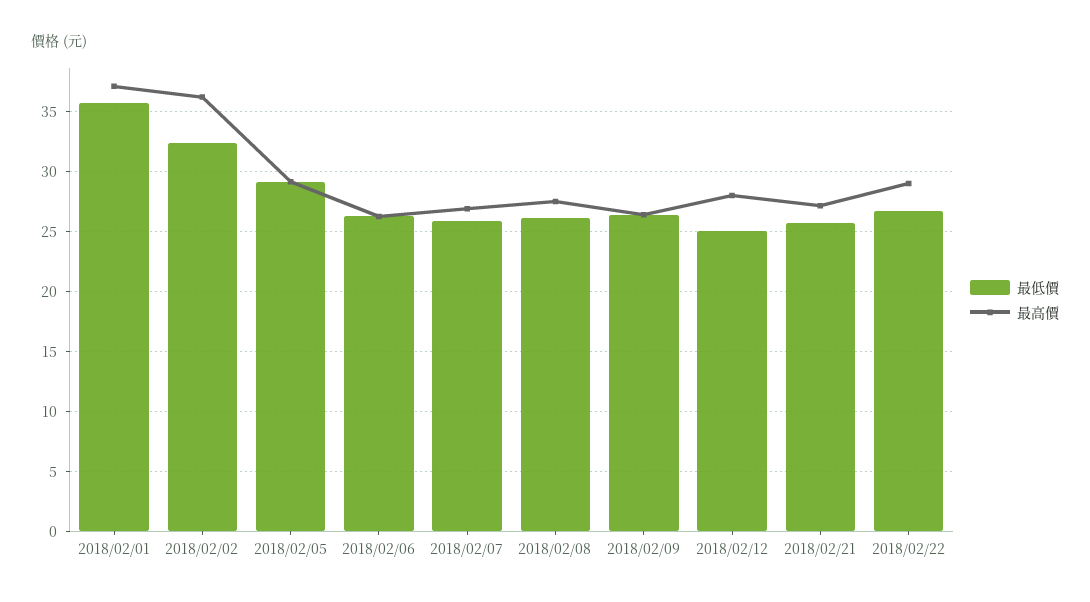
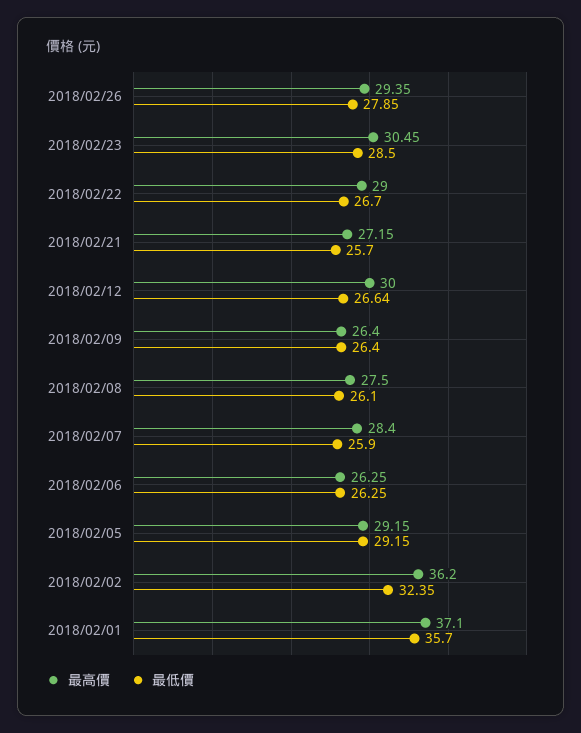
最高價, 2018/02/07: 27 -> 28.4
最低價, 2018/02/12: 25 -> 26.64
最高價, 2018/02/12: 28 -> 30
最高價, 2018/02/26: none -> 29.35
最低價, 2018/02/26: none -> 27.85
最高價, 2018/02/23: none -> 30.45
最低價, 2018/02/23: none -> 28.5

